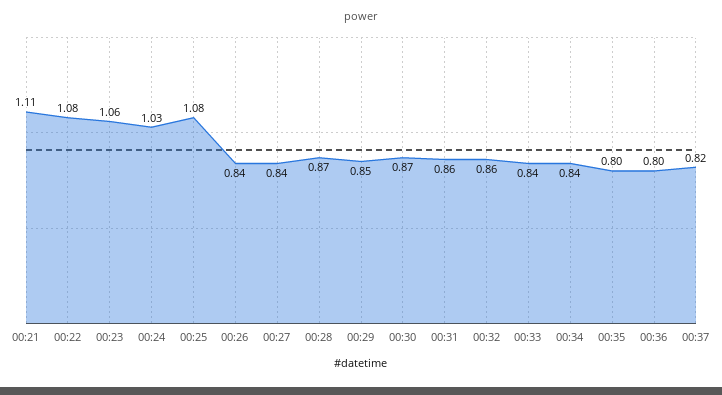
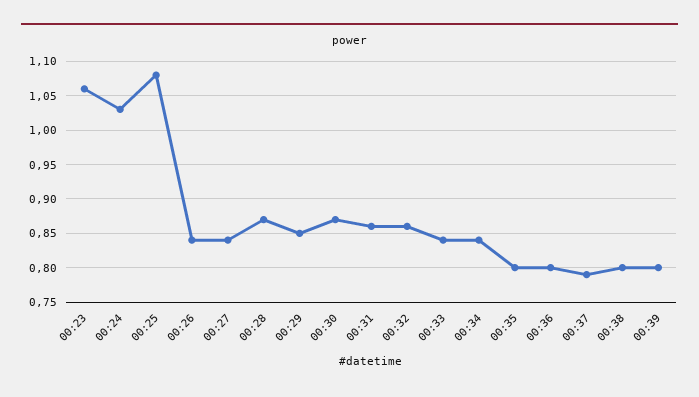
00:21: 1.11 -> none
00:22: 1.08 -> none
00:37: 0.82 -> 0.79
00:38: none -> 0.8
00:39: none -> 0.8

